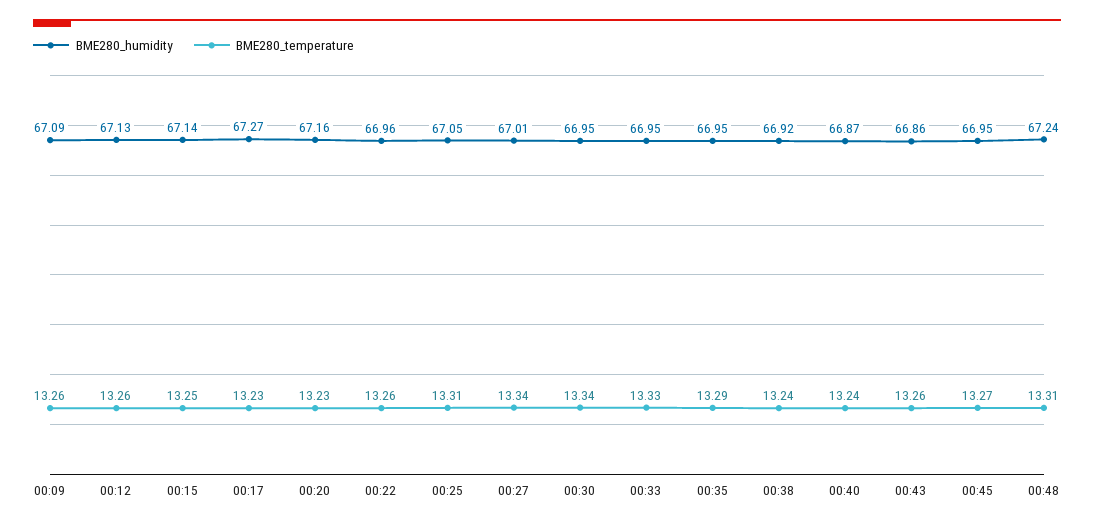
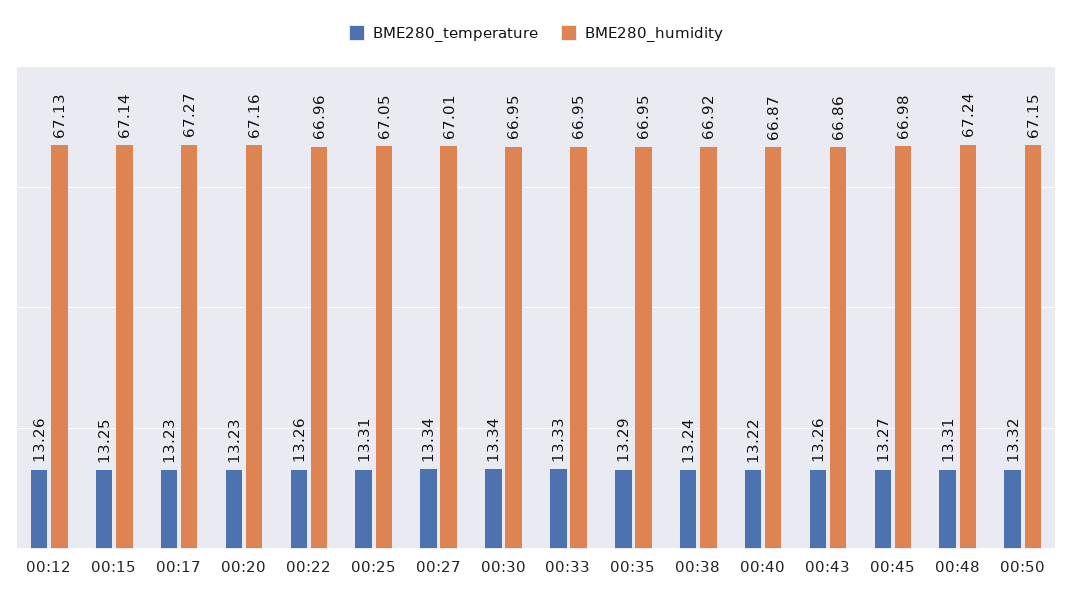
BME280_humidity, 00:09: 67.09 -> none
BME280_temperature, 00:09: 13.26 -> none
BME280_temperature, 00:40: 13.24 -> 13.22
BME280_humidity, 00:45: 66.95 -> 66.98
BME280_temperature, 00:50: none -> 13.32
BME280_humidity, 00:50: none -> 67.15

